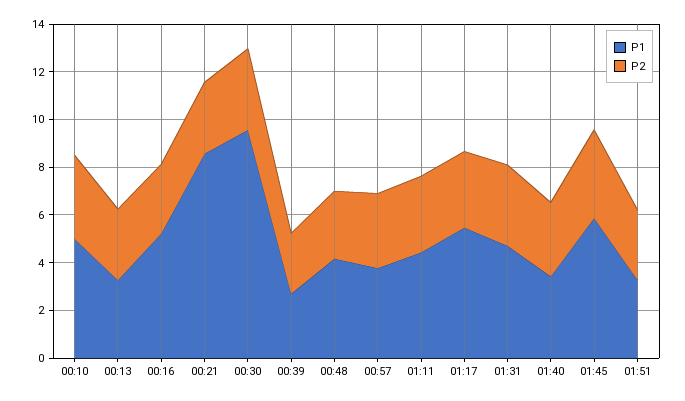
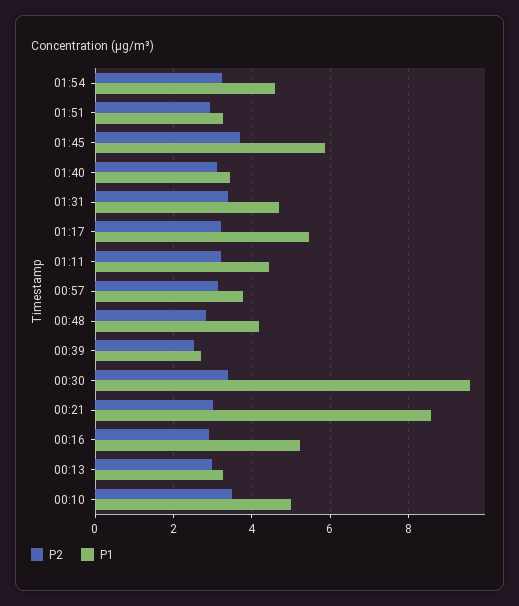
P2, 01:54: none -> 3.2
P1, 01:54: none -> 4.6

